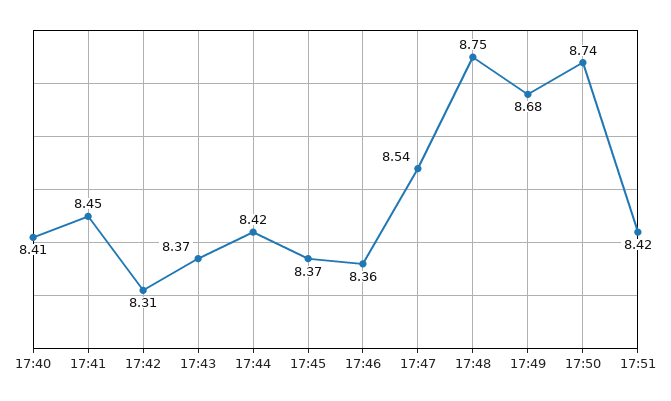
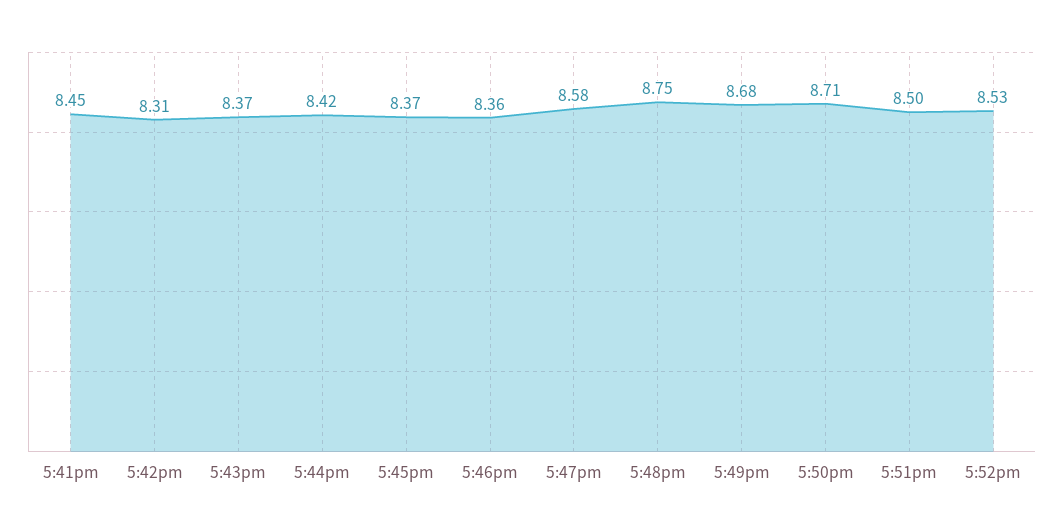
17:40: 8.41 -> none
17:47: 8.54 -> 8.58
17:50: 8.74 -> 8.71
17:51: 8.42 -> 8.5
5:52pm: none -> 8.53

